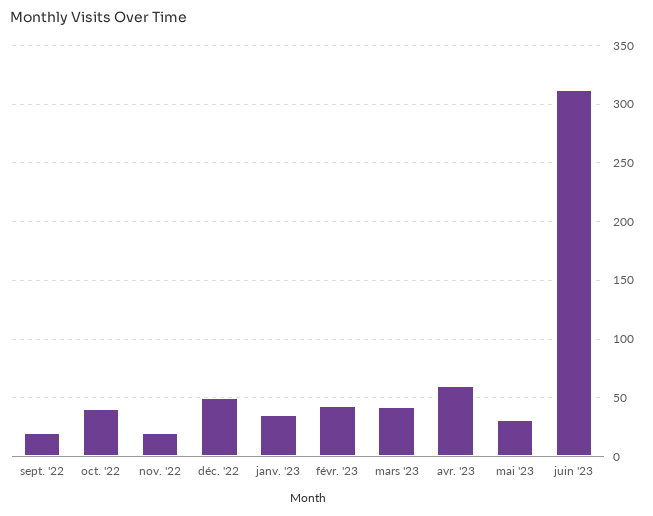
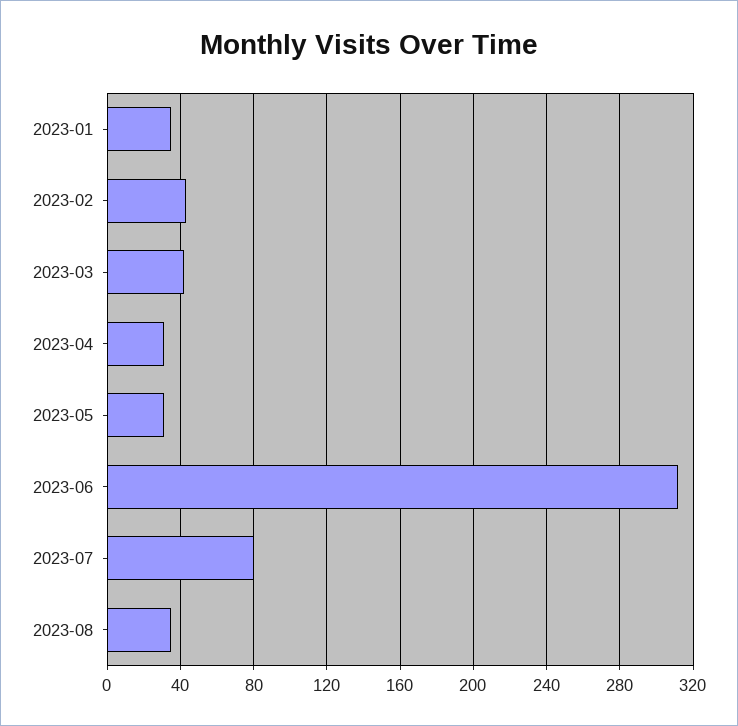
sept. '22: 20 -> none
oct. '22: 40 -> none
nov. '22: 20 -> none
déc. '22: 50 -> none
avr. '23: 60 -> 30
2023-07: none -> 80
2023-08: none -> 35

